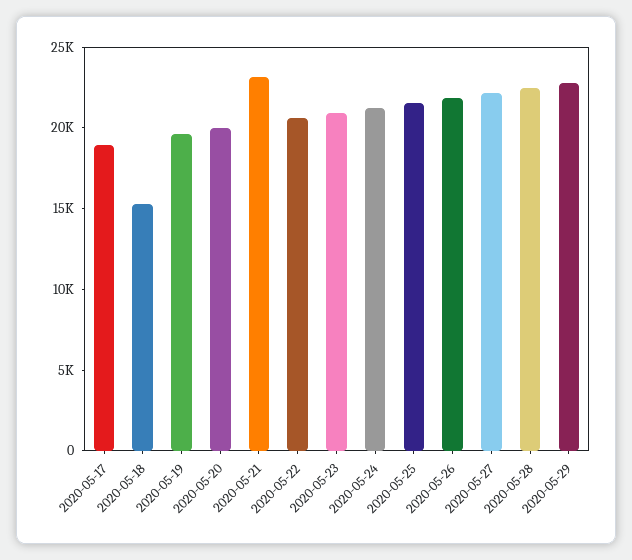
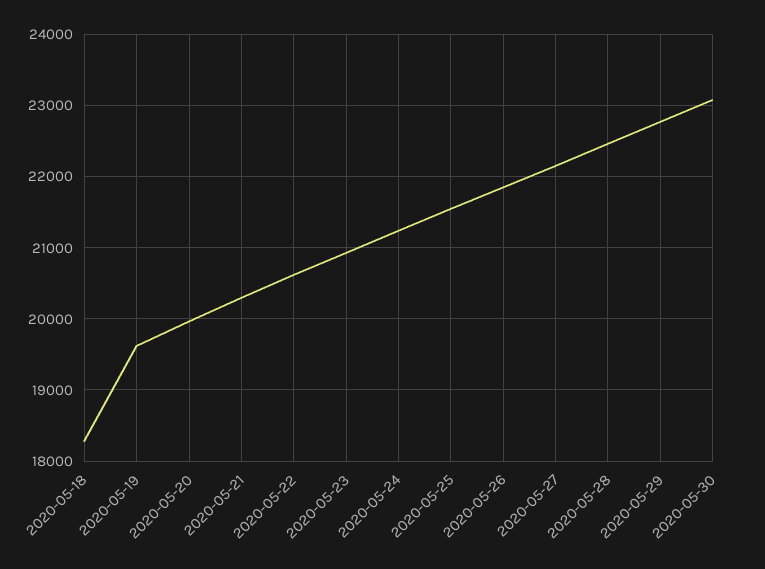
2020-05-17: 19000 -> none
2020-05-18: 15000 -> 18300
2020-05-21: 23000 -> 20300
2020-05-30: none -> 23100

